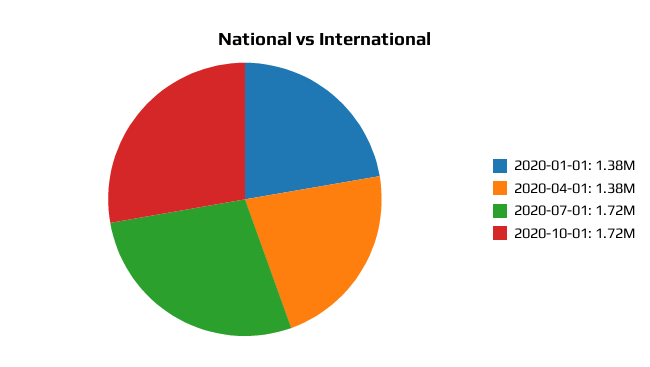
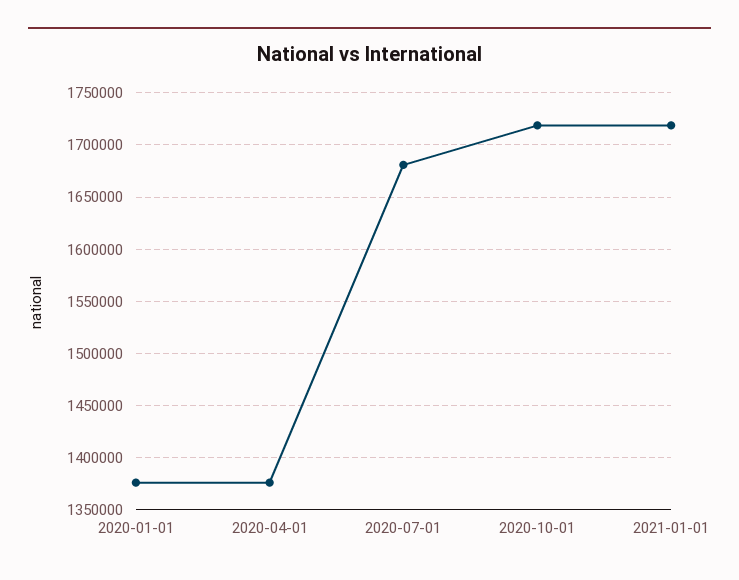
2020-07-01: 1720000 -> 1680000
2021-01-01: none -> 1720000

